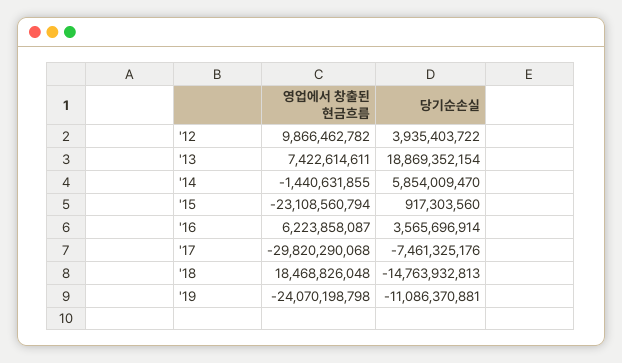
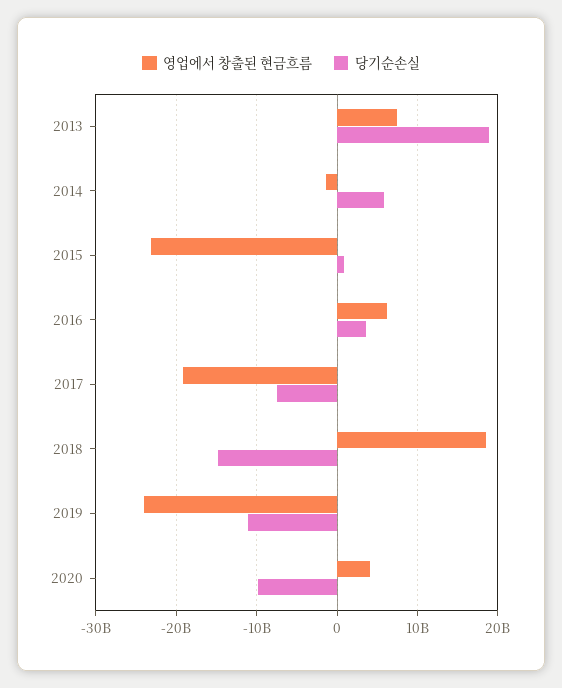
영업에서 창출된 현금흐름, '12: 9866462782 -> none
당기순손실, '12: 3935403722 -> none
영업에서 창출된 현금흐름, '17: -29820290068 -> -19000000000
영업에서 창출된 현금흐름, 2020: none -> 4000000000
당기순손실, 2020: none -> -10000000000

